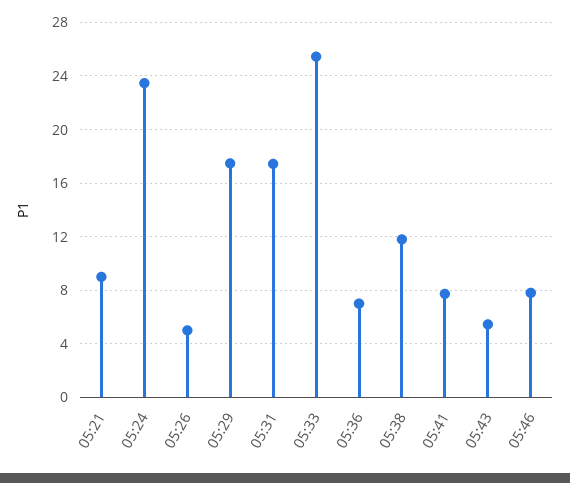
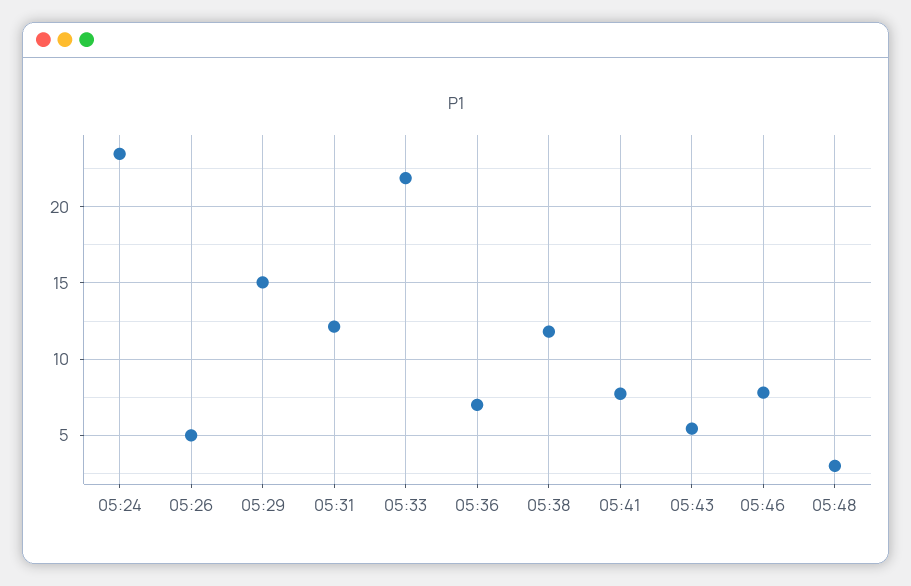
05:21: 9 -> none
05:29: 17.5 -> 15
05:31: 17.5 -> 12
05:33: 25.5 -> 22
05:48: none -> 3

